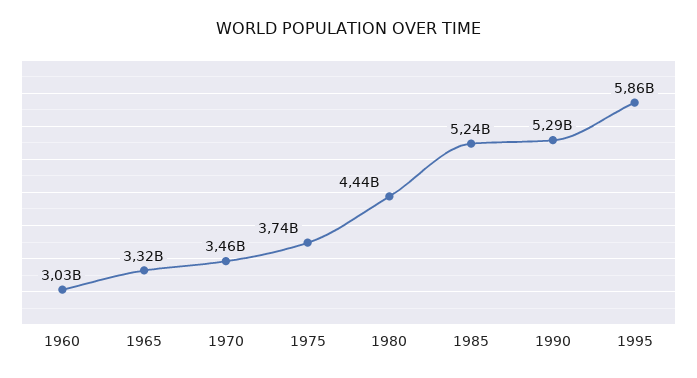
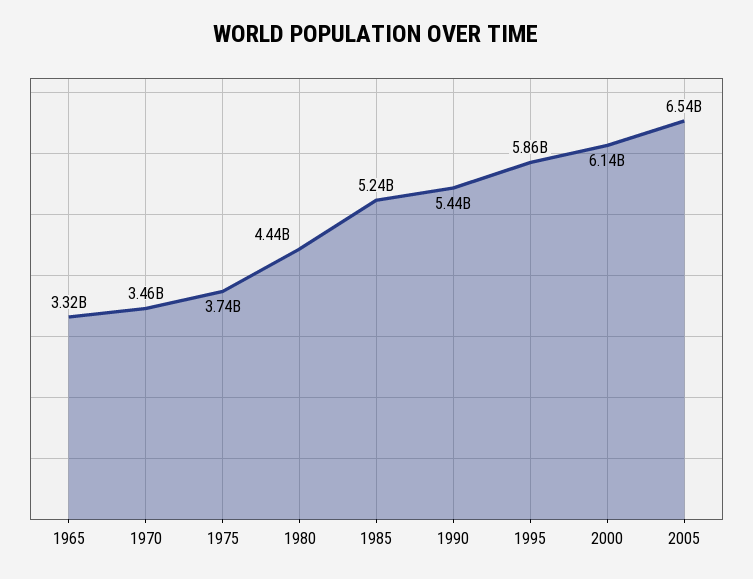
1960: 3030000000 -> none
1990: 5290000000 -> 5440000000
2000: none -> 6140000000
2005: none -> 6540000000

